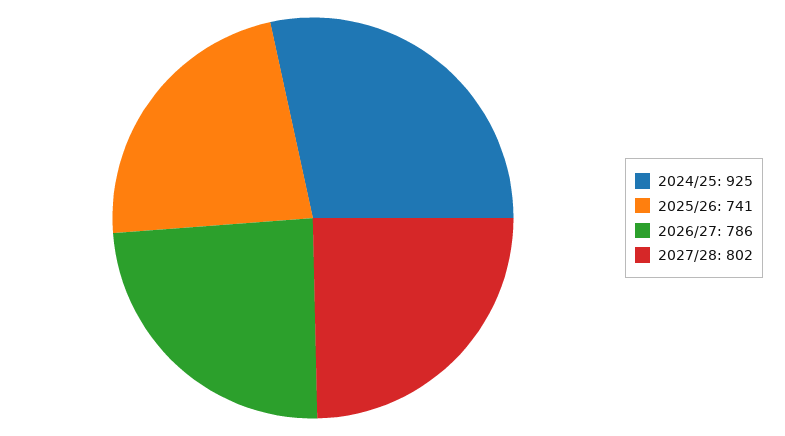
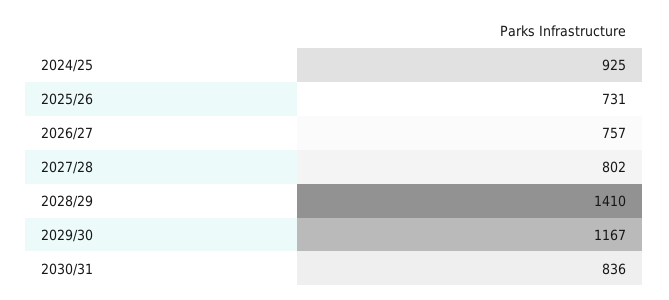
2025/26: 741 -> 731
2026/27: 786 -> 757
2028/29: none -> 1410
2029/30: none -> 1167
2030/31: none -> 836

